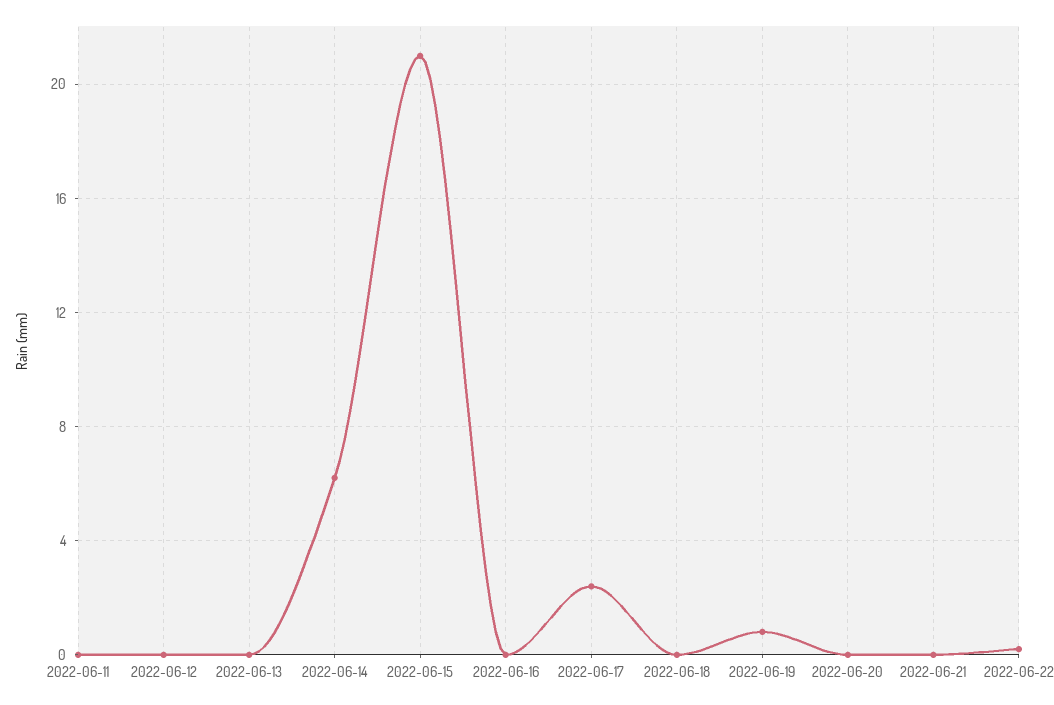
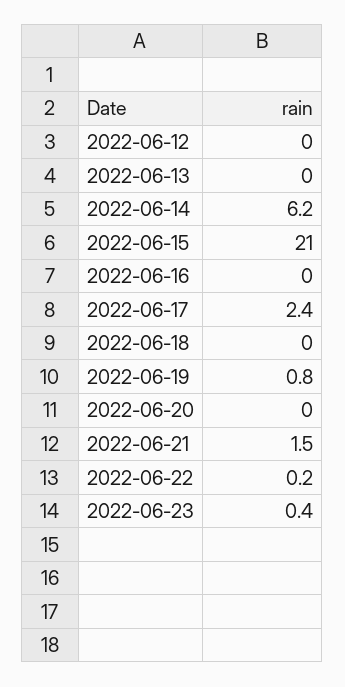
2022-06-11: 0 -> none
2022-06-21: 0 -> 1.5
2022-06-23: none -> 0.4

